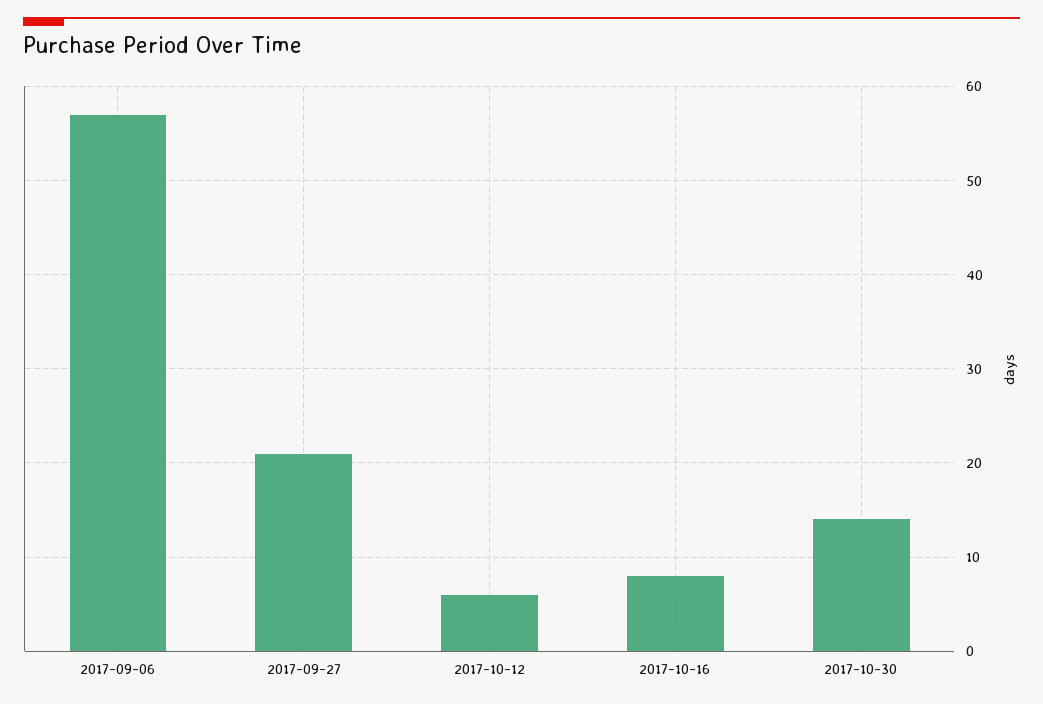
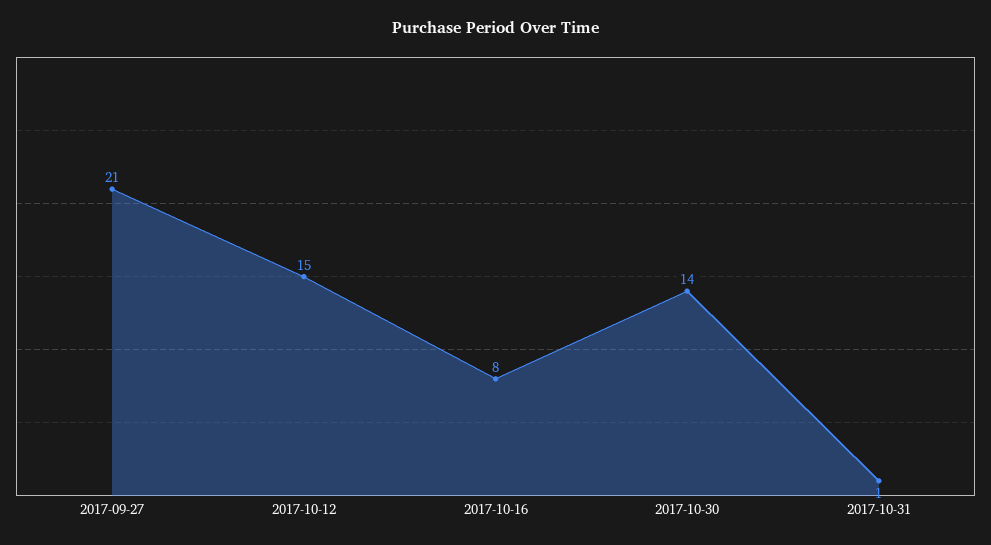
2017-09-06: 57 -> none
2017-10-12: 6 -> 15
2017-10-31: none -> 1

